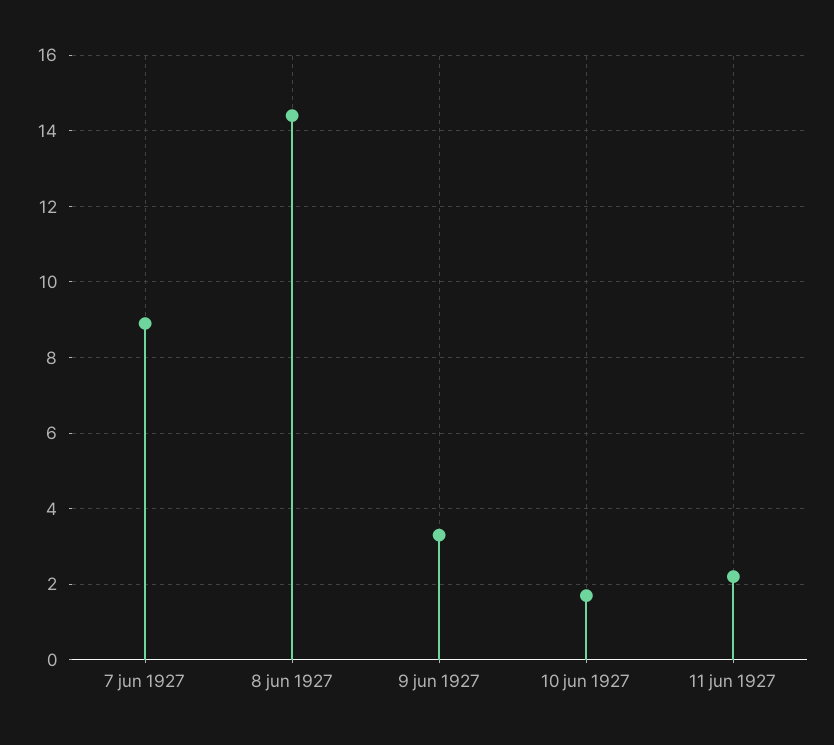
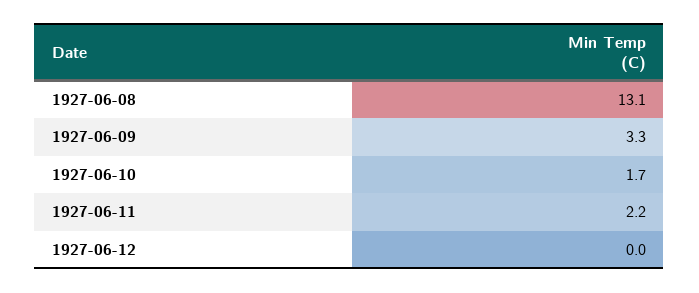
7 jun 1927: 9 -> none
8 jun 1927: 14.5 -> 13.1
1927-06-12: none -> 0

